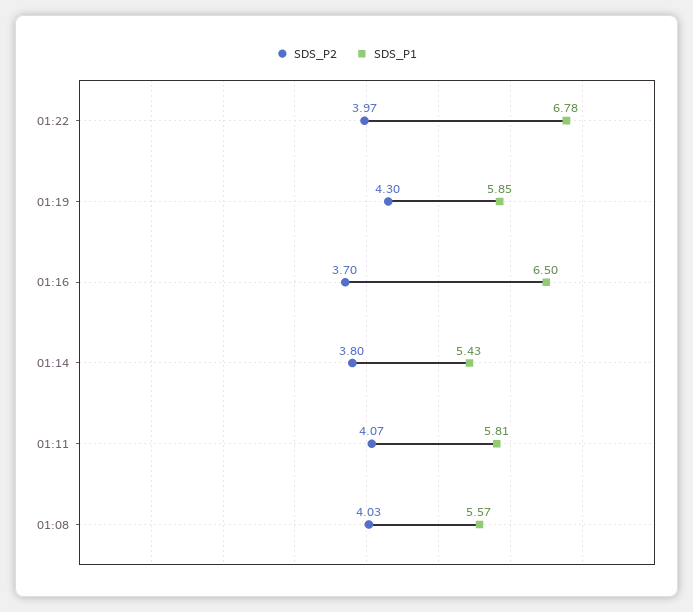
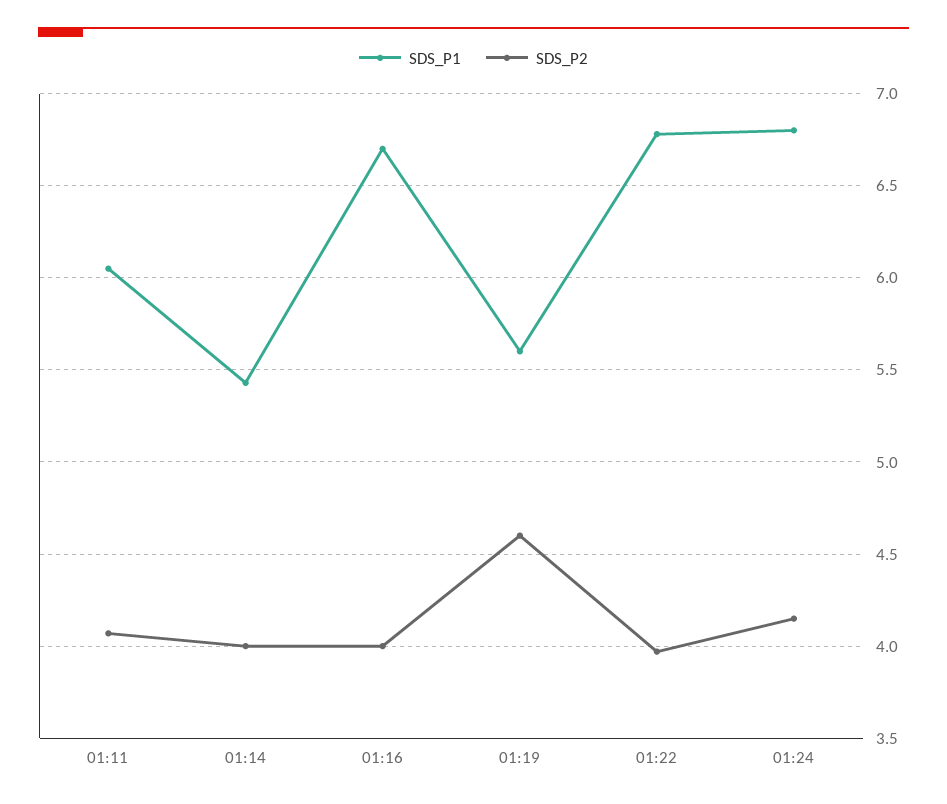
SDS_P2, 01:19: 4.3 -> 4.6
SDS_P1, 01:19: 5.85 -> 5.6
SDS_P2, 01:16: 3.7 -> 4
SDS_P1, 01:16: 6.5 -> 6.7
SDS_P2, 01:14: 3.8 -> 4
SDS_P1, 01:11: 5.81 -> 6.05
SDS_P2, 01:08: 4.03 -> none
SDS_P1, 01:08: 5.57 -> none
SDS_P1, 01:24: none -> 6.8
SDS_P2, 01:24: none -> 4.15

